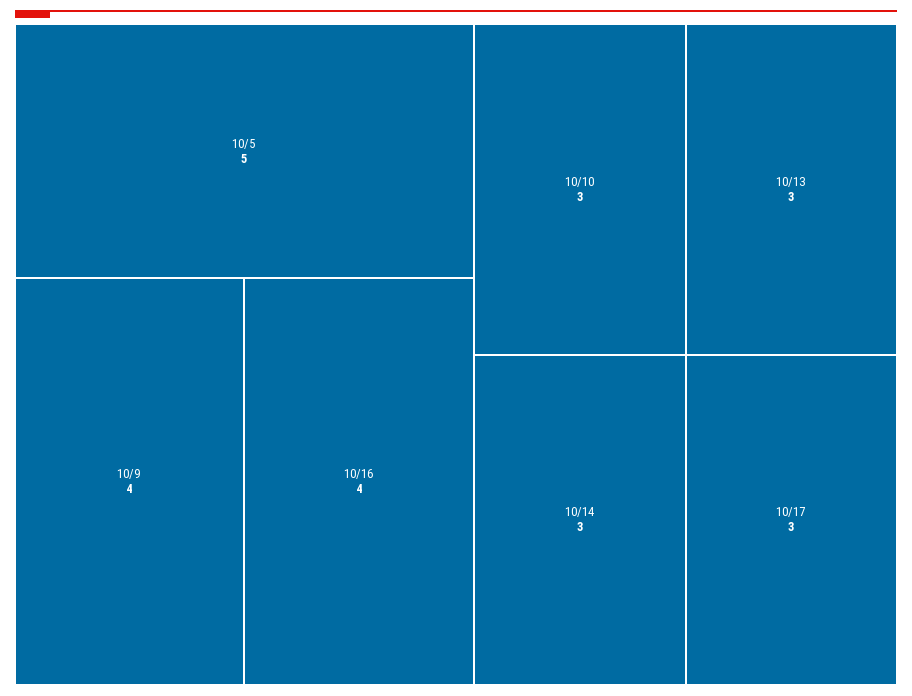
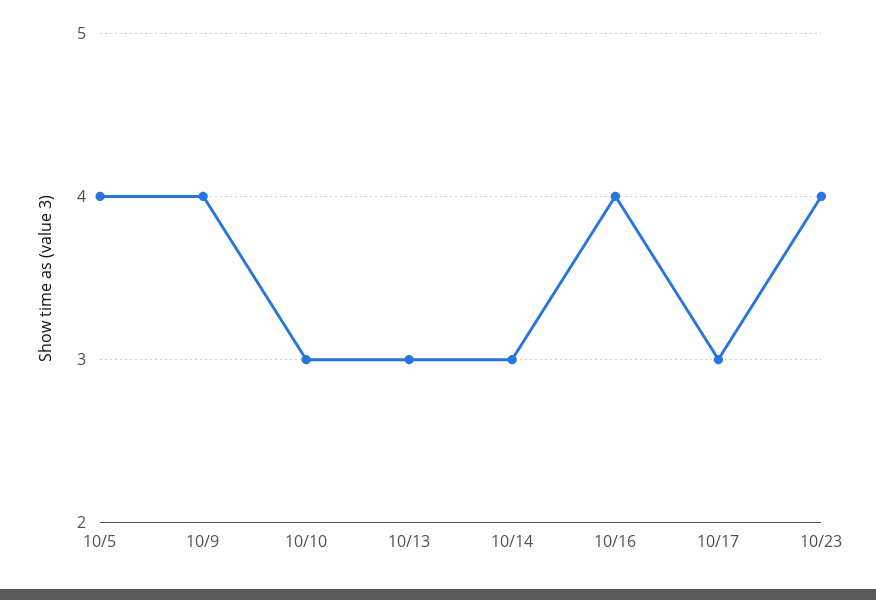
10/5: 5 -> 4
10/23: none -> 4

